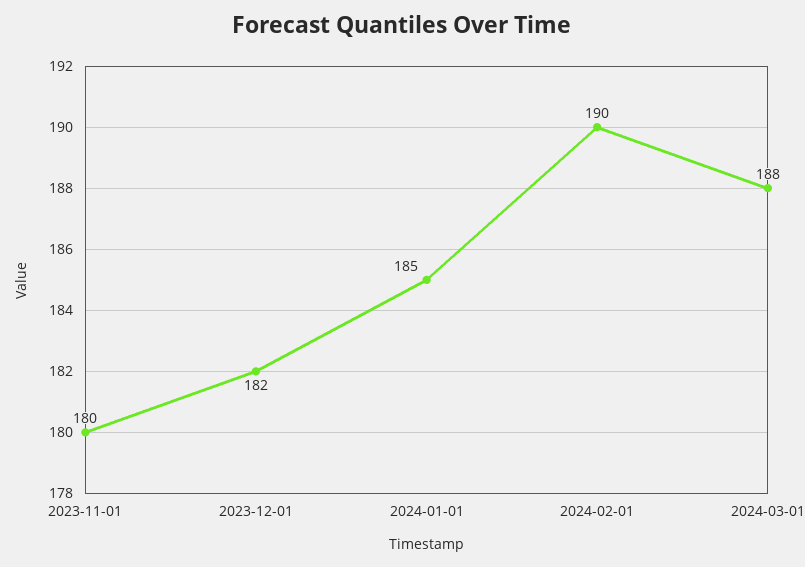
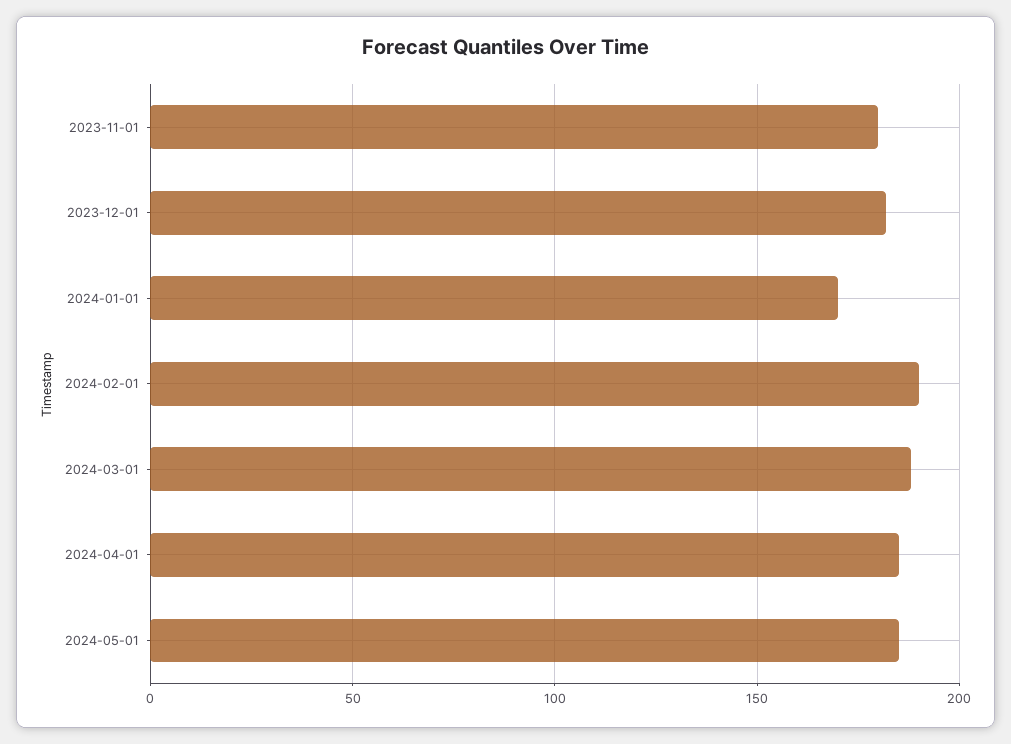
2024-01-01: 185 -> 170
2024-04-01: none -> 185
2024-05-01: none -> 185

